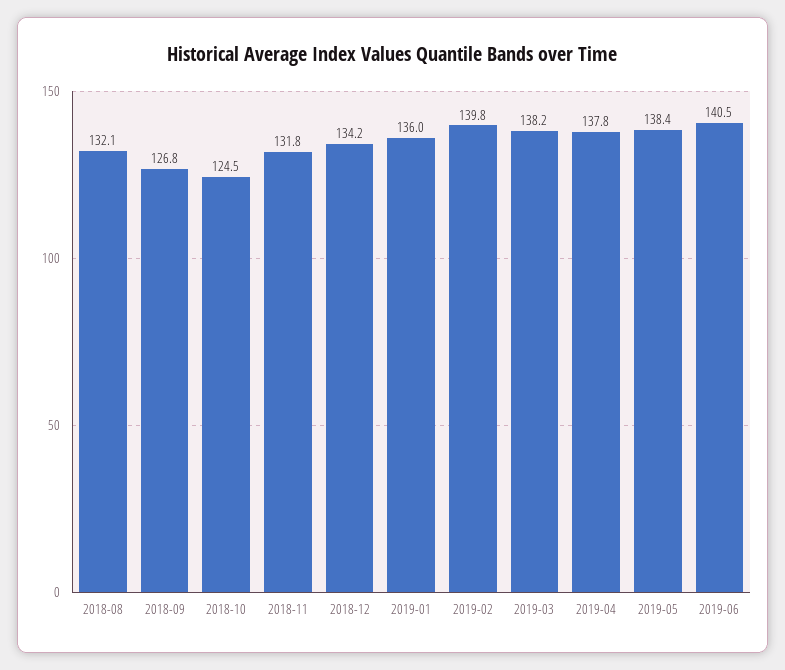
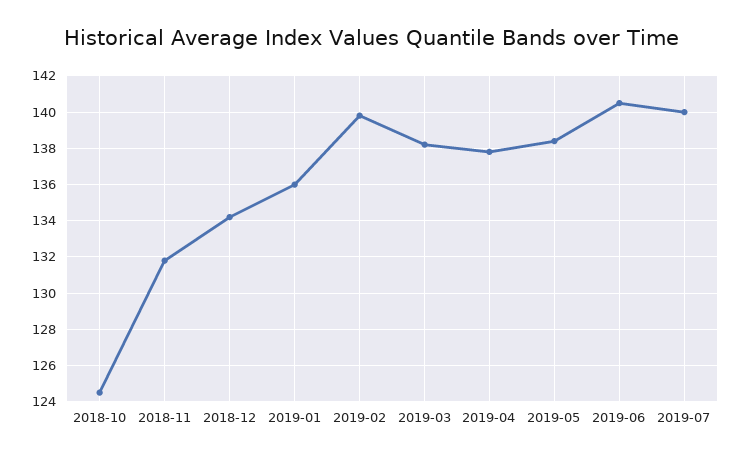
2018-08: 132.1 -> none
2018-09: 126.8 -> none
2019-07: none -> 140

